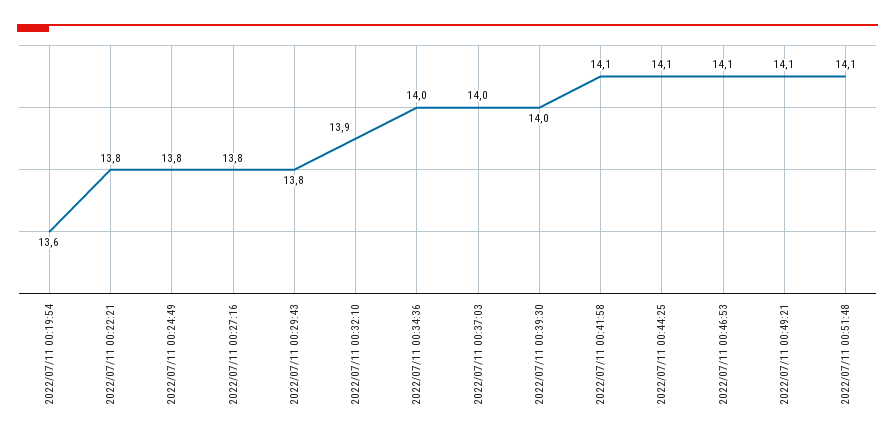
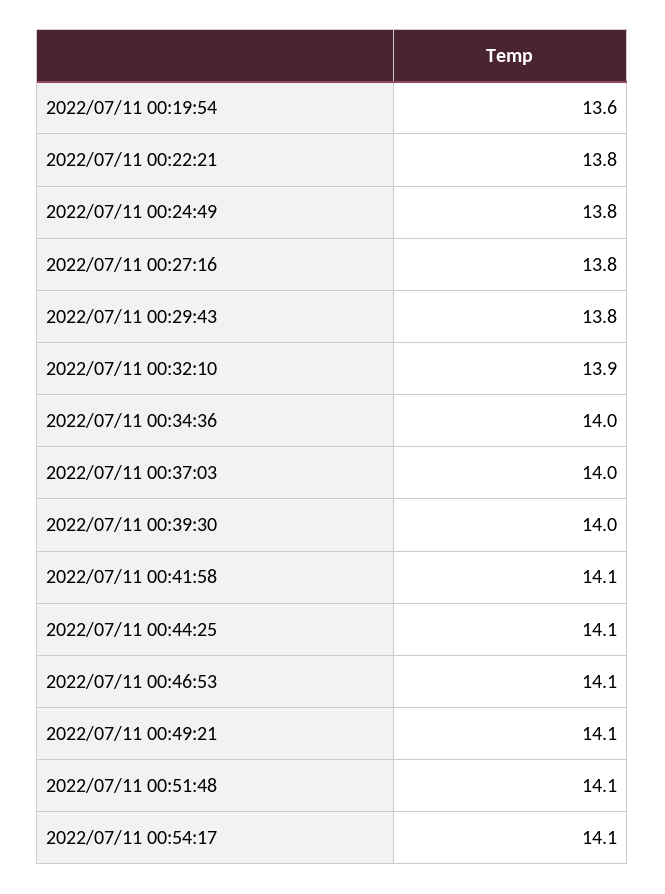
2022/07/11 00:54:17: none -> 14.1

